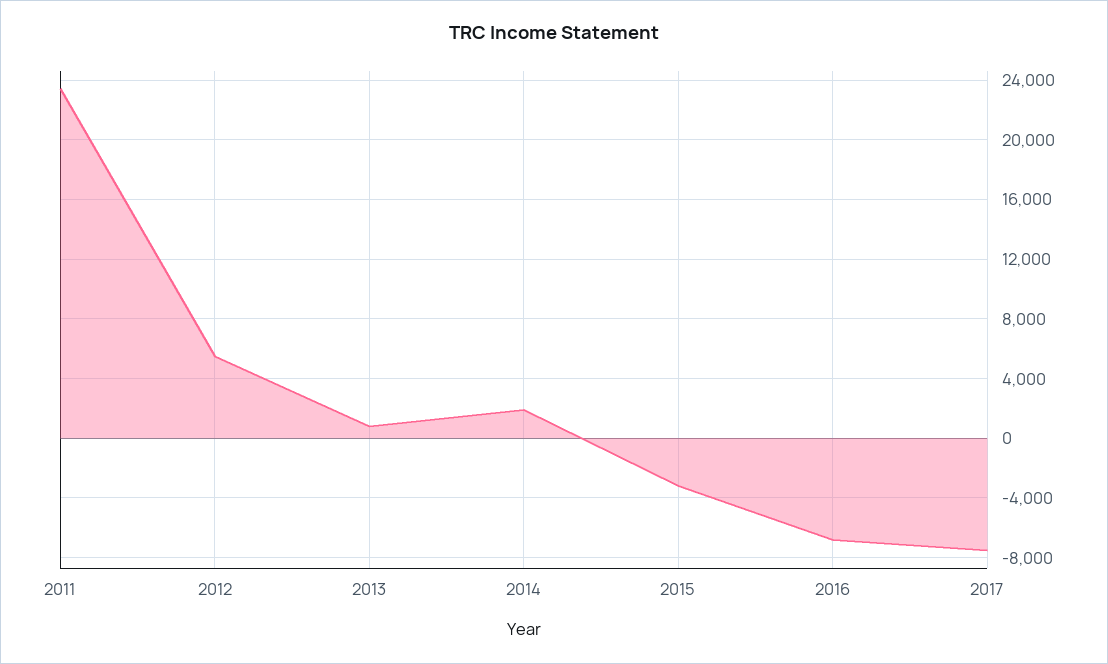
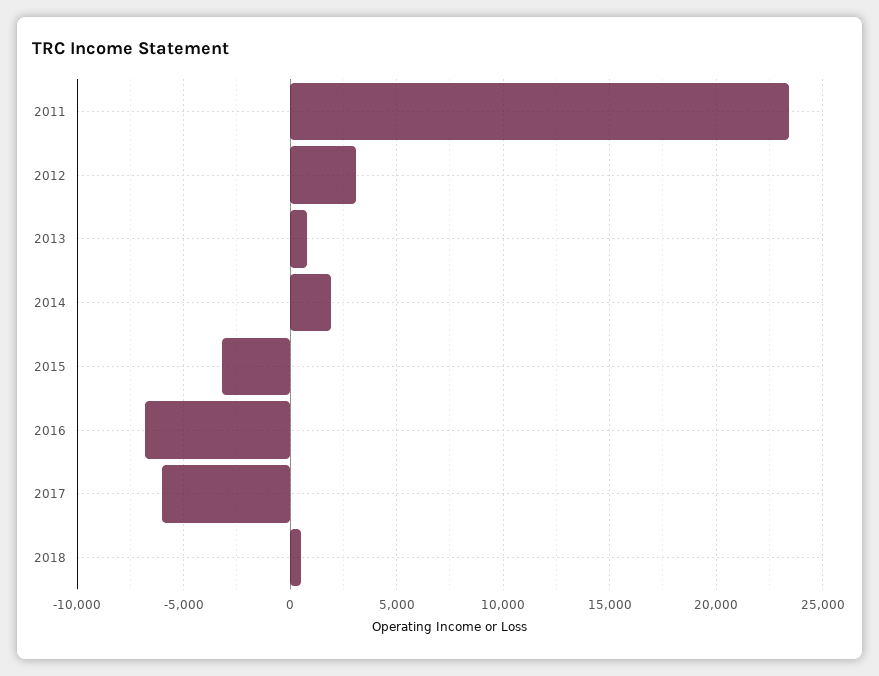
2012: 5500 -> 3000
2017: -7500 -> -6000
2018: none -> 500

